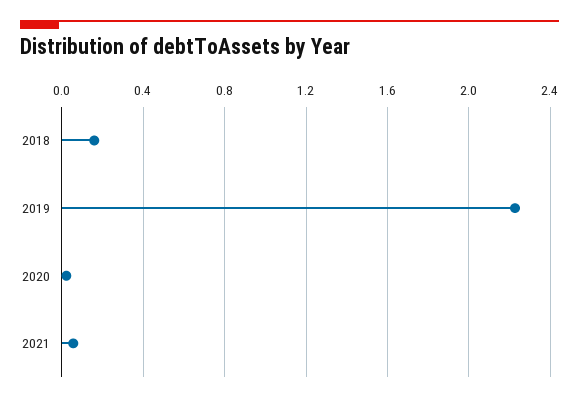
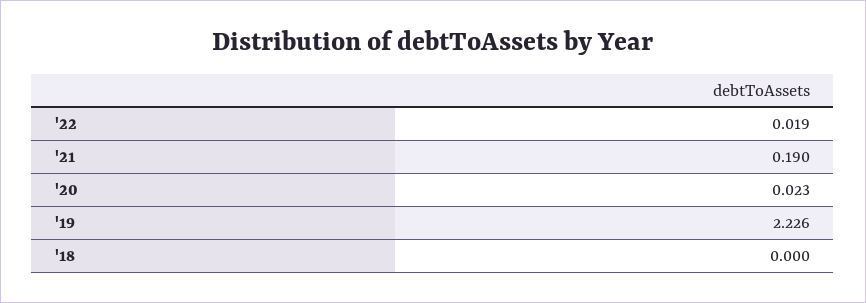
2018: 0.15 -> 0
2021: 0.05 -> 0.19
'22: none -> 0.019

